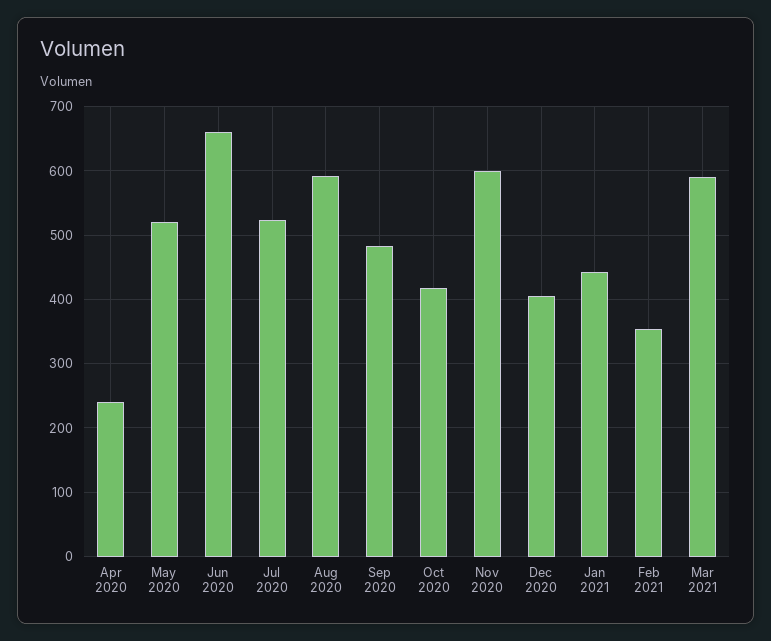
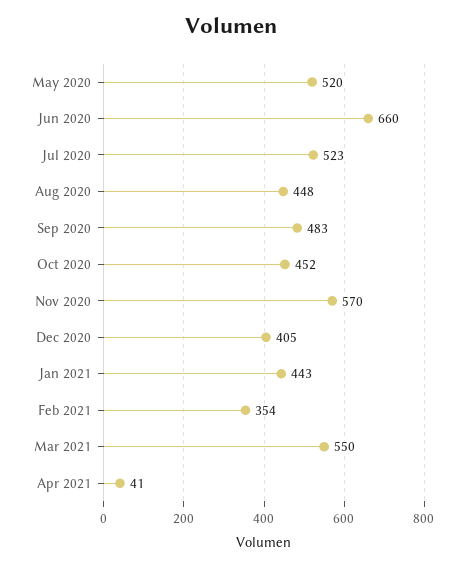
Apr 2020: 240 -> none
Aug 2020: 590 -> 448
Oct 2020: 420 -> 452
Nov 2020: 600 -> 570
Mar 2021: 590 -> 550
Apr 2021: none -> 41

